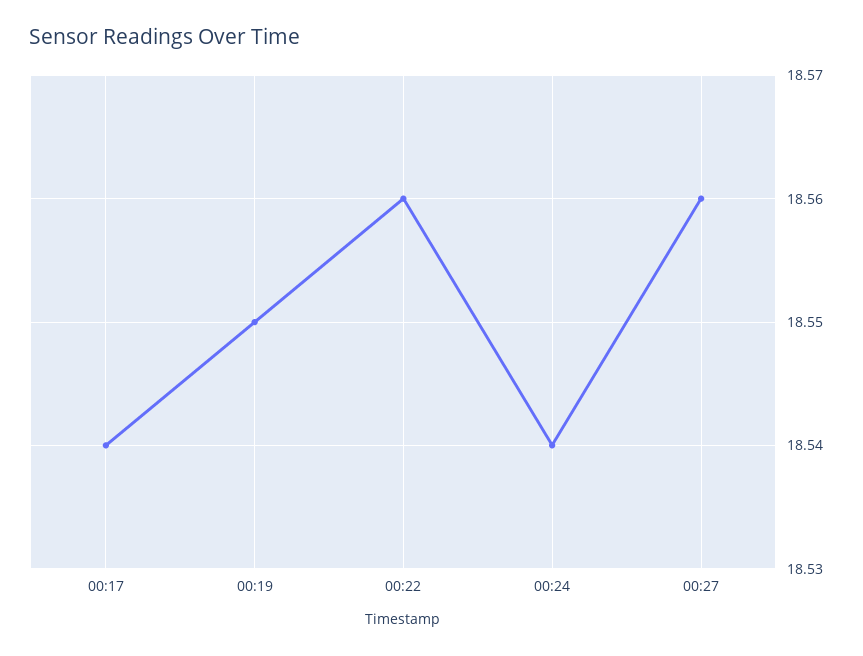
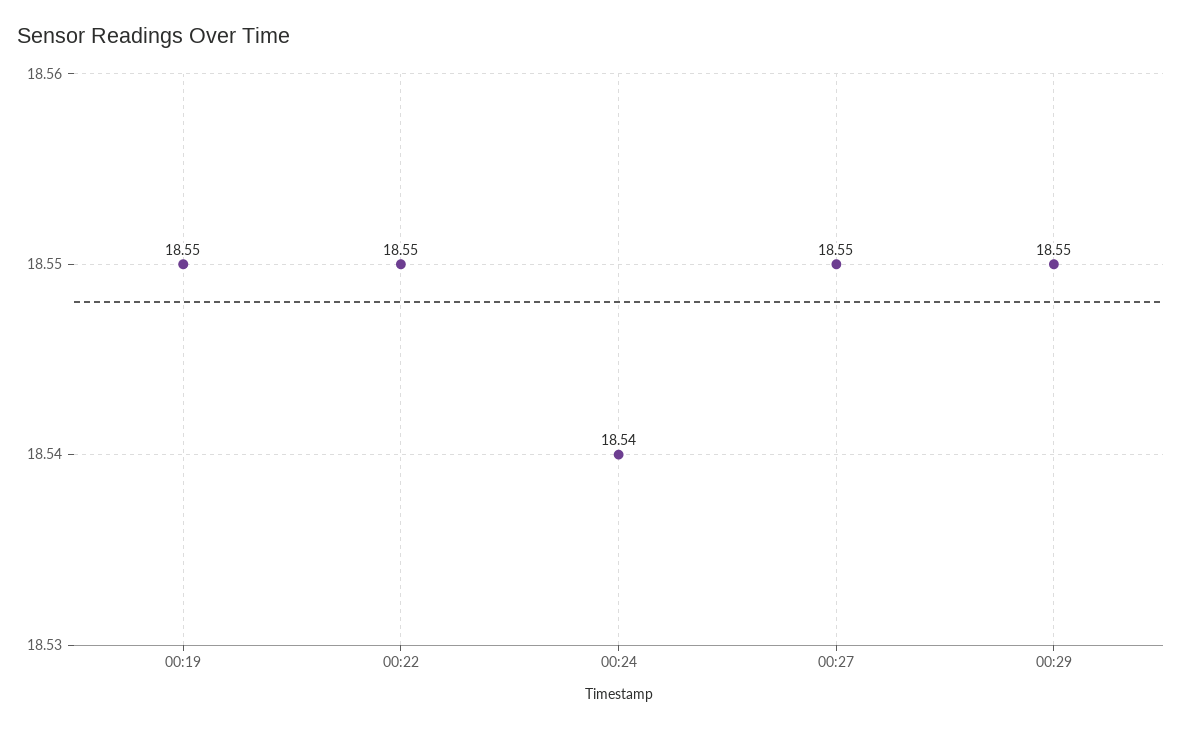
00:17: 18.54 -> none
00:22: 18.56 -> 18.55
00:27: 18.56 -> 18.55
00:29: none -> 18.55

